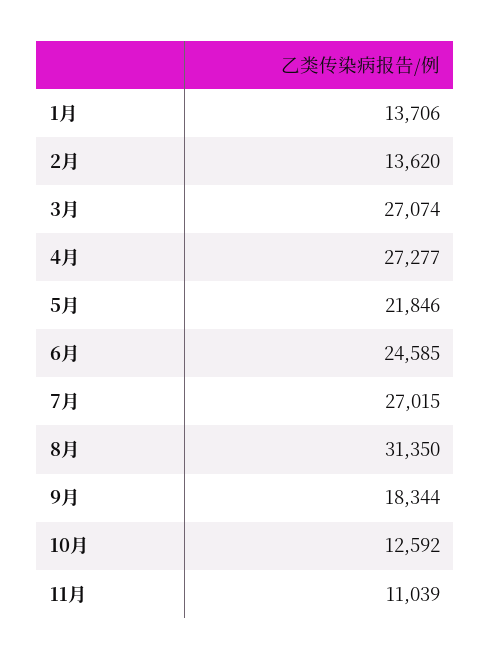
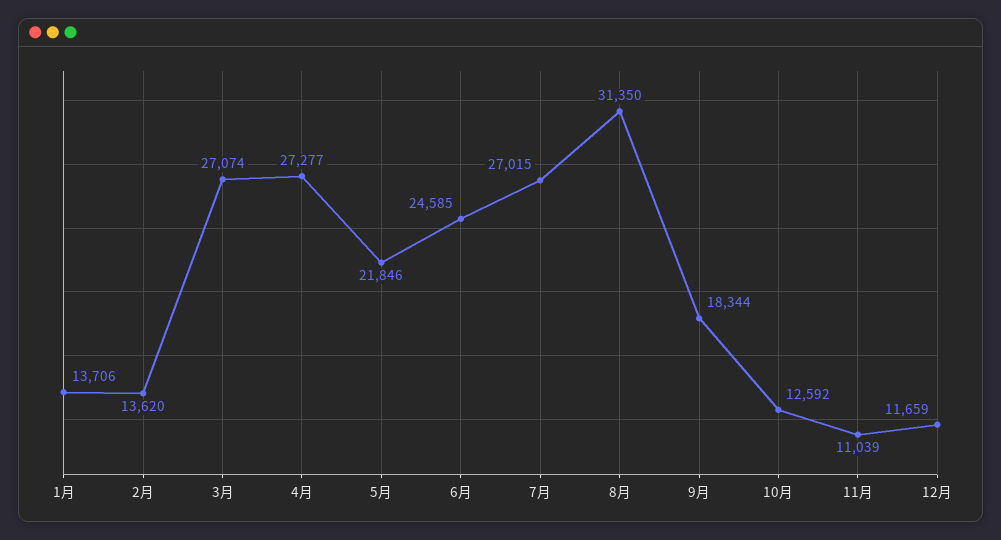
12月: none -> 11659

